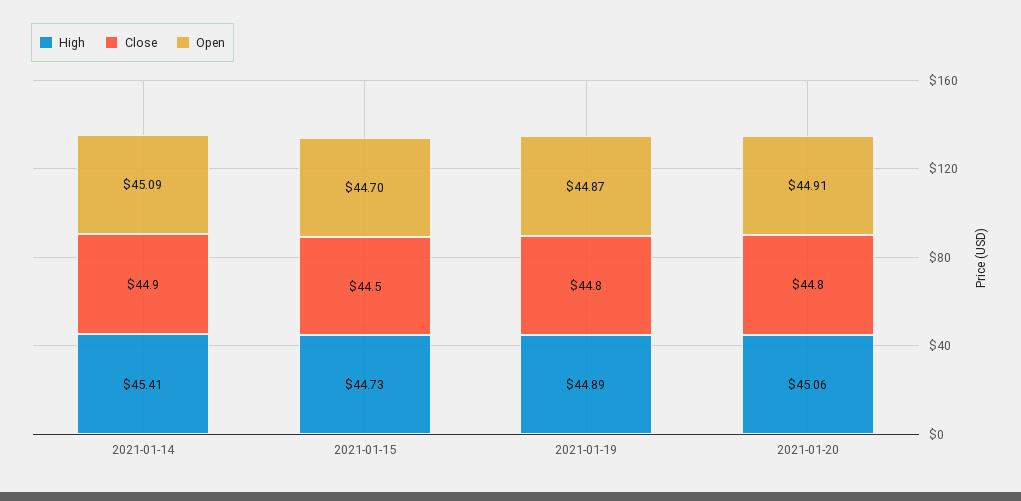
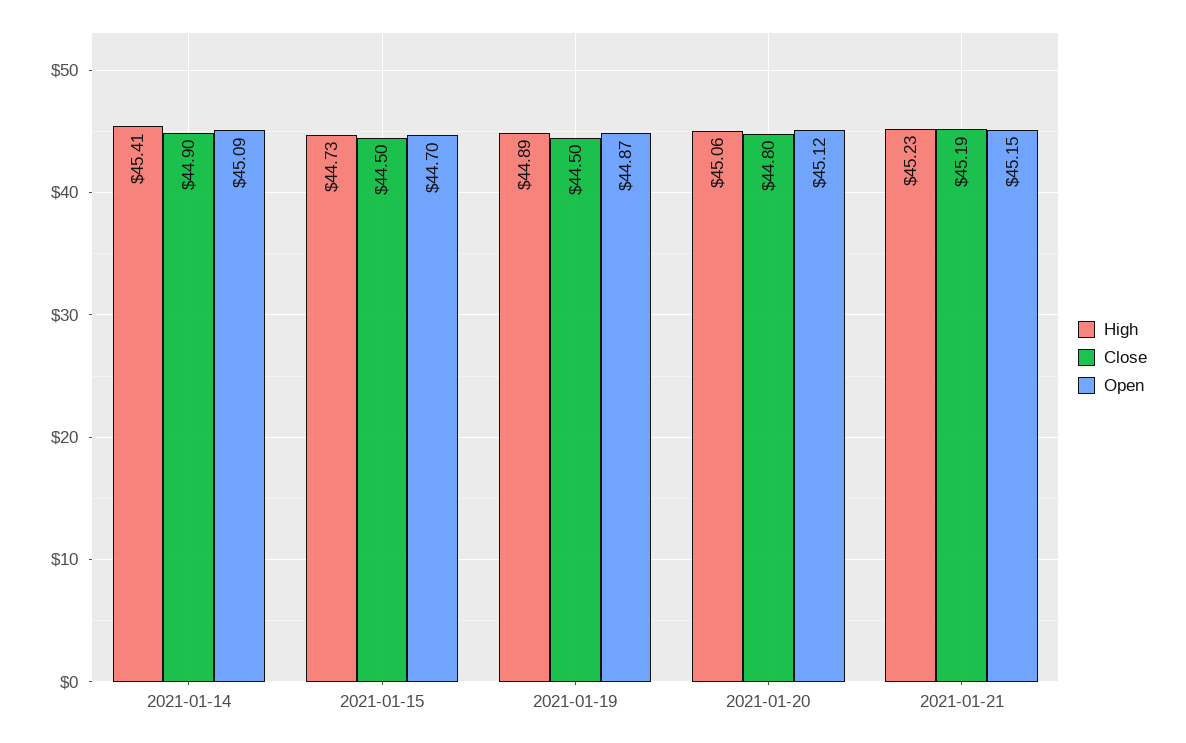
Close, 2021-01-19: 44.8 -> 44.5
Open, 2021-01-20: 44.91 -> 45.12
High, 2021-01-21: none -> 45.23
Close, 2021-01-21: none -> 45.19
Open, 2021-01-21: none -> 45.15

